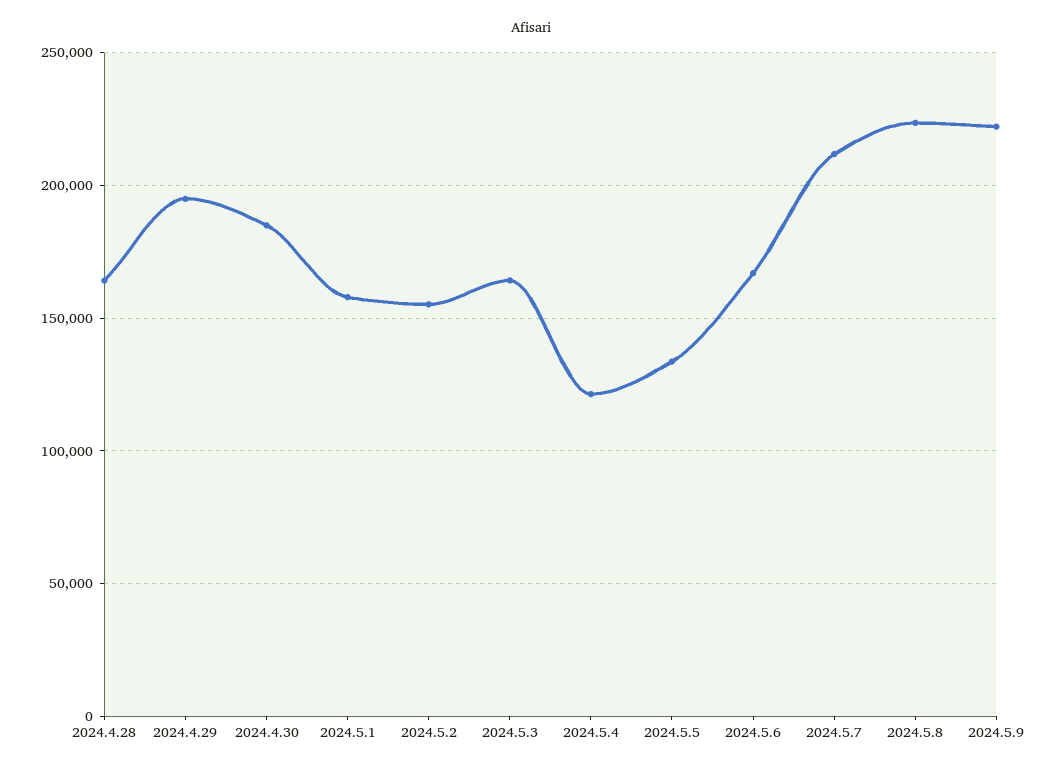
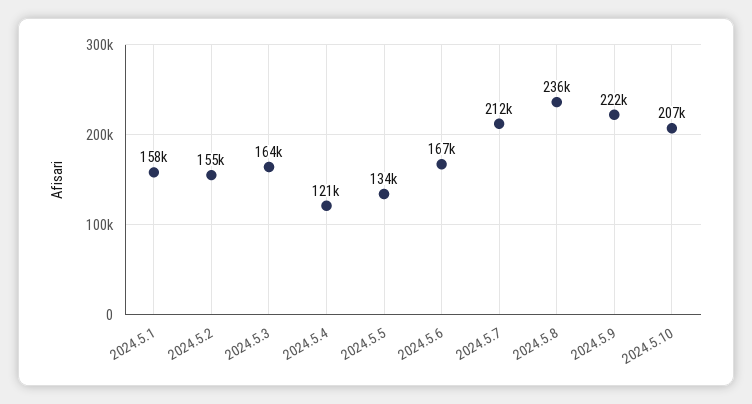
2024.4.28: 165000 -> none
2024.4.29: 195000 -> none
2024.4.30: 185000 -> none
2024.5.8: 225000 -> 236000
2024.5.10: none -> 207000

